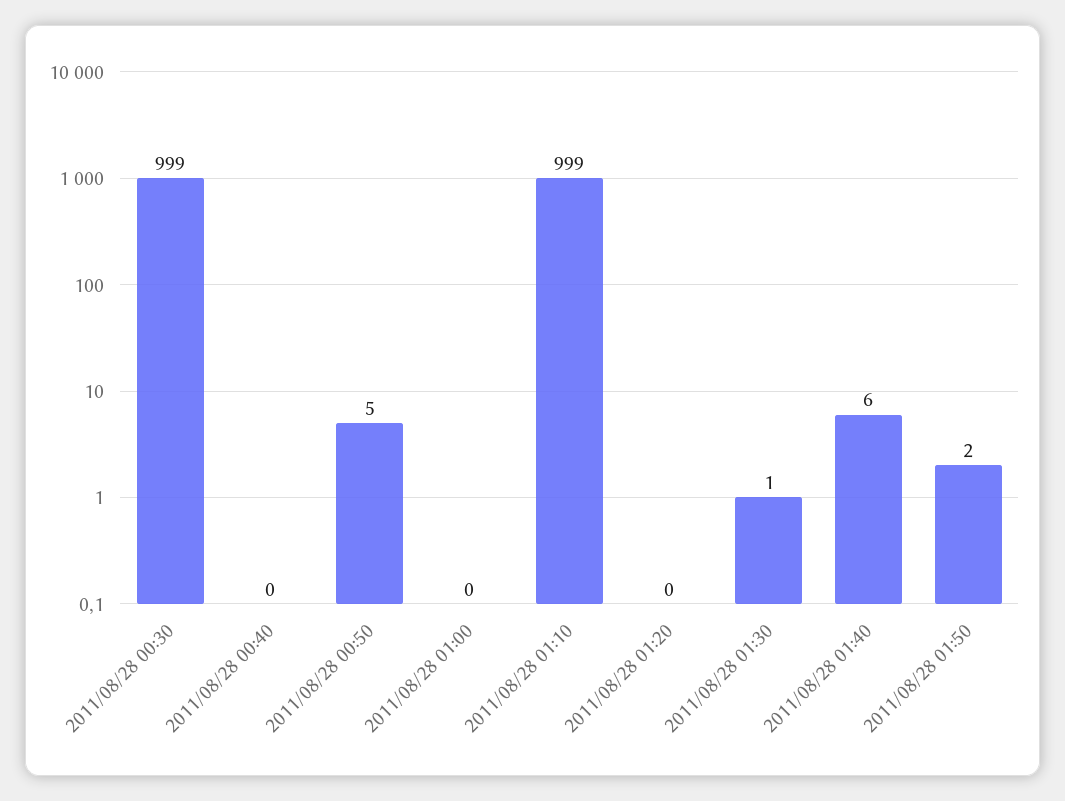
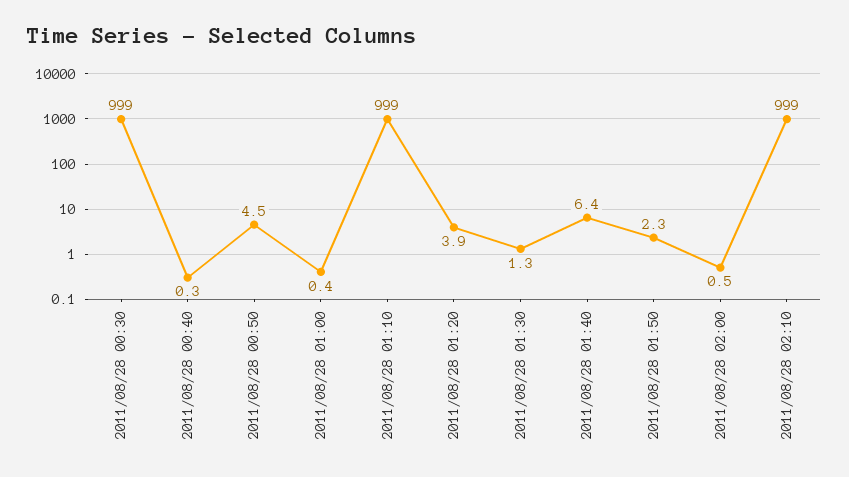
2011/08/28 01:20: 0 -> 3.9
2011/08/28 02:00: none -> 0.5
2011/08/28 02:10: none -> 999

